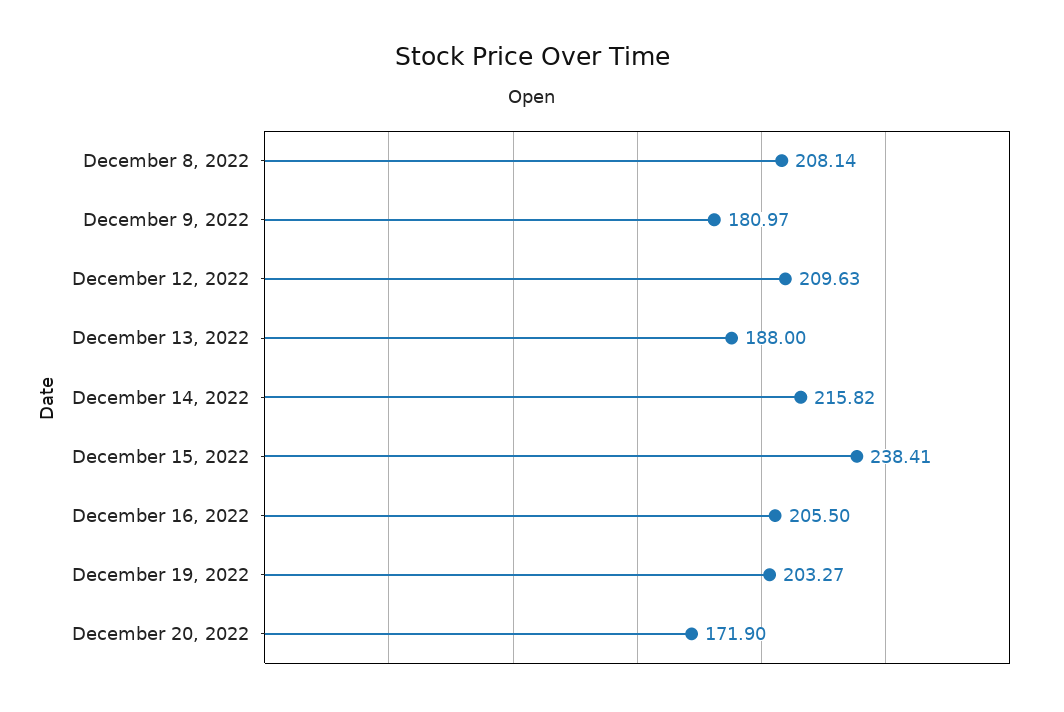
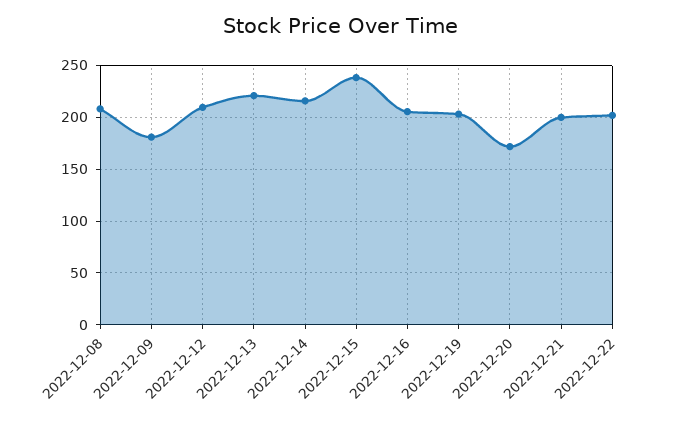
December 13, 2022: 188 -> 220
2022-12-21: none -> 200
2022-12-22: none -> 200

